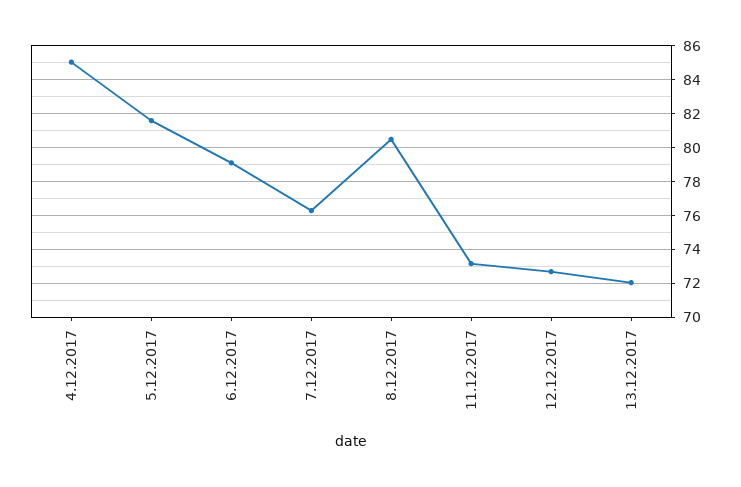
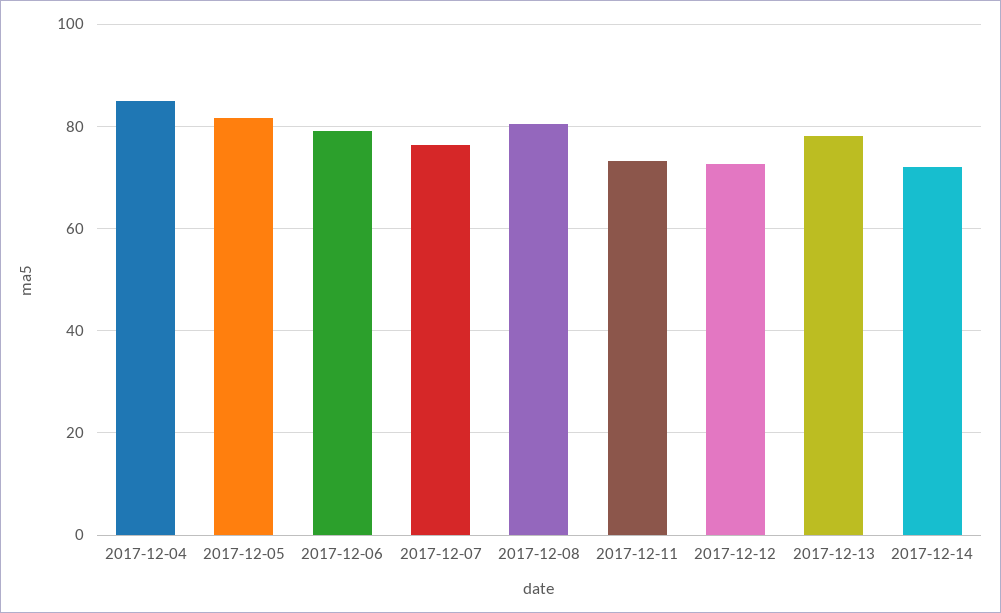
13.12.2017: 72 -> 78
2017-12-14: none -> 72

